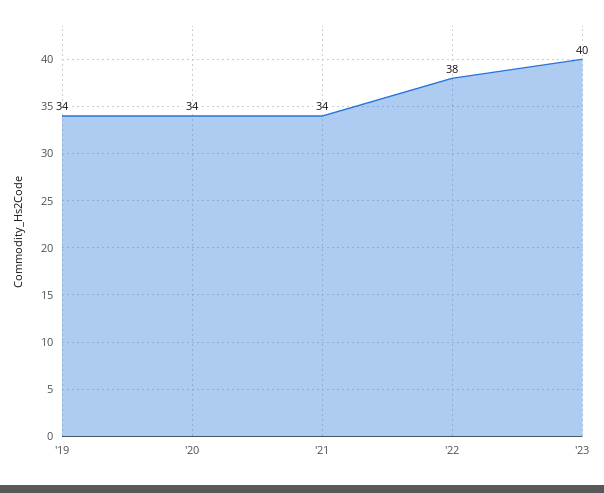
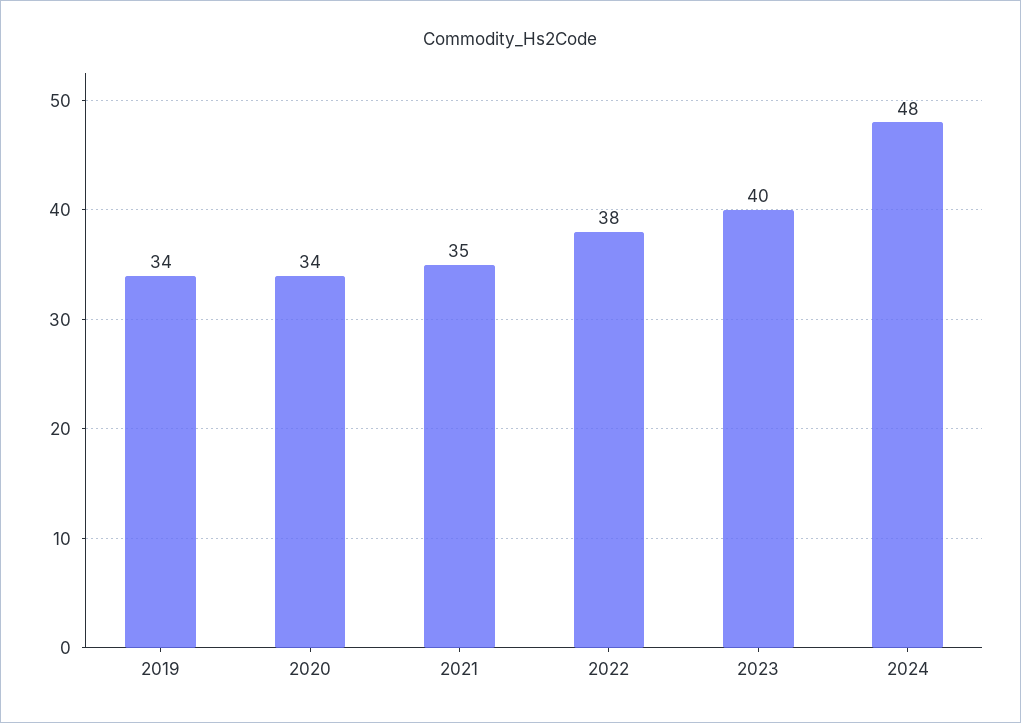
'21: 34 -> 35
2024: none -> 48

